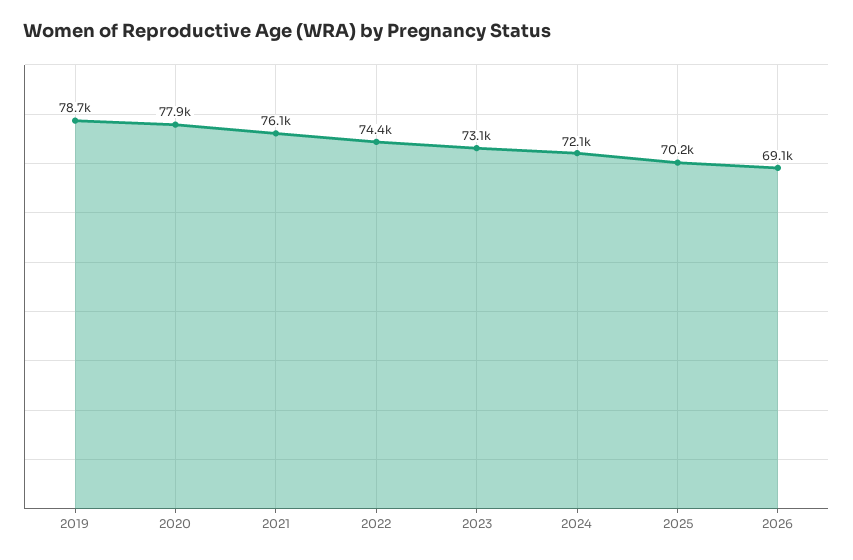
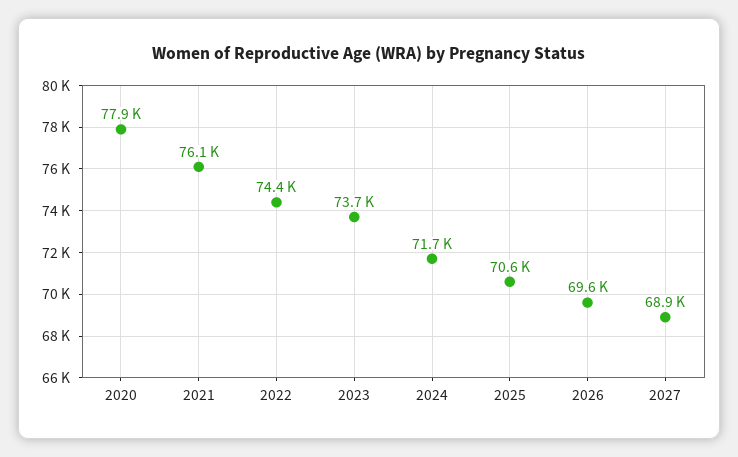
2019: 78700 -> none
2023: 73100 -> 73700
2024: 72100 -> 71700
2025: 70200 -> 70600
2026: 69100 -> 69600
2027: none -> 68900

